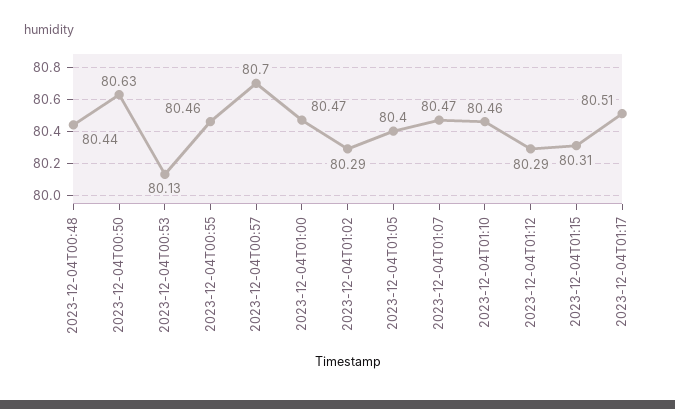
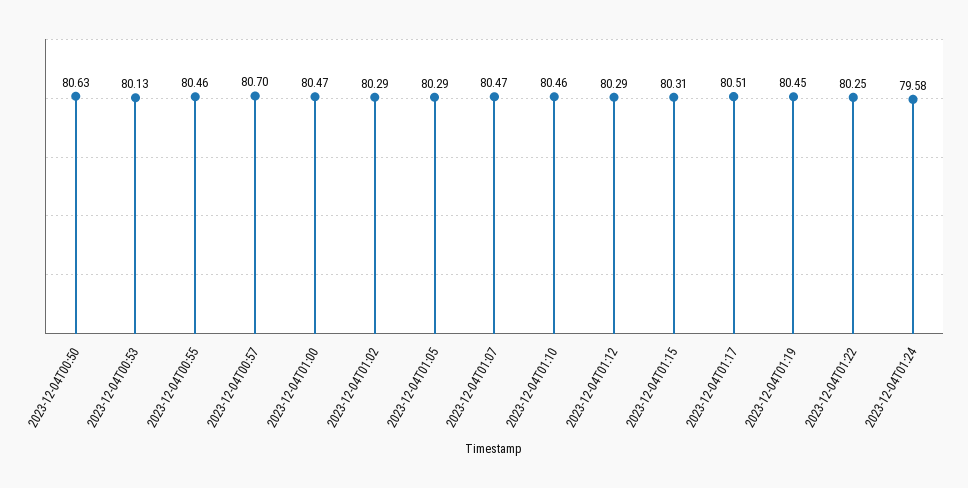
2023-12-04T00:48: 80.44 -> none
2023-12-04T01:05: 80.4 -> 80.29
2023-12-04T01:19: none -> 80.45
2023-12-04T01:22: none -> 80.25
2023-12-04T01:24: none -> 79.58

